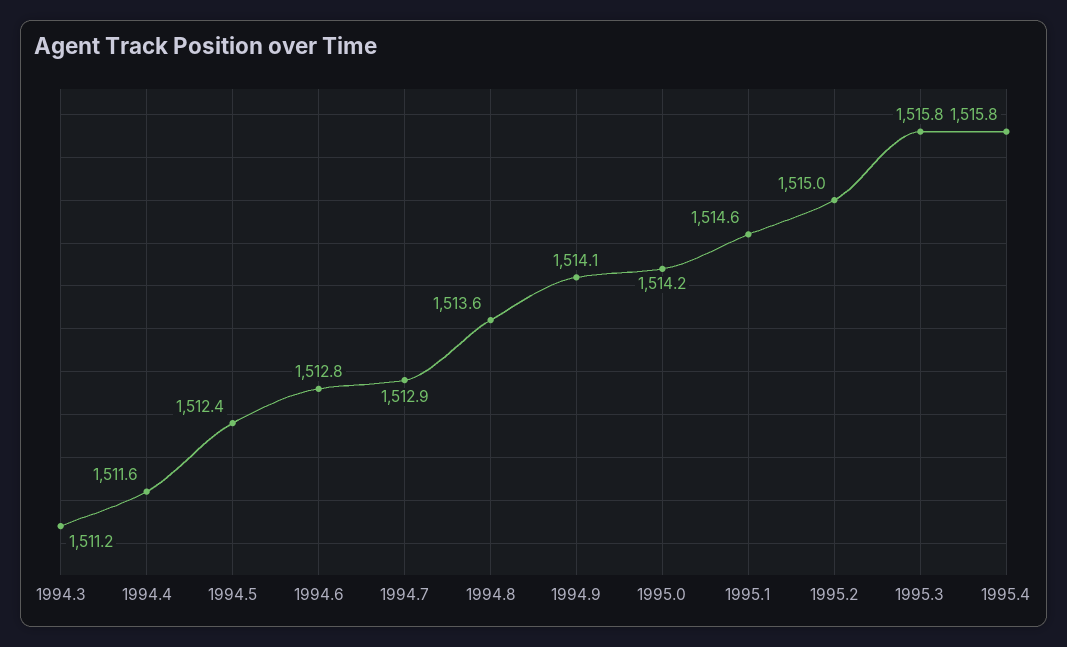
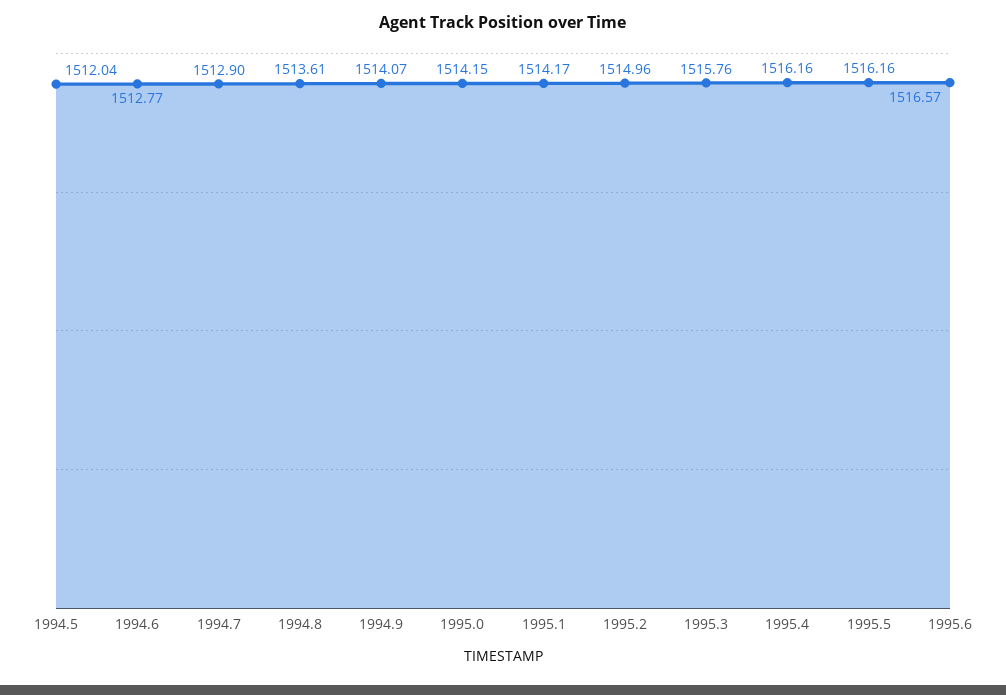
1994.3: 1511.2 -> none
1994.4: 1511.6 -> none
1994.5: 1512.4 -> 1512.04
1995.1: 1514.6 -> 1514.17
1995.4: 1515.8 -> 1516.16
1995.5: none -> 1516.16
1995.6: none -> 1516.57

